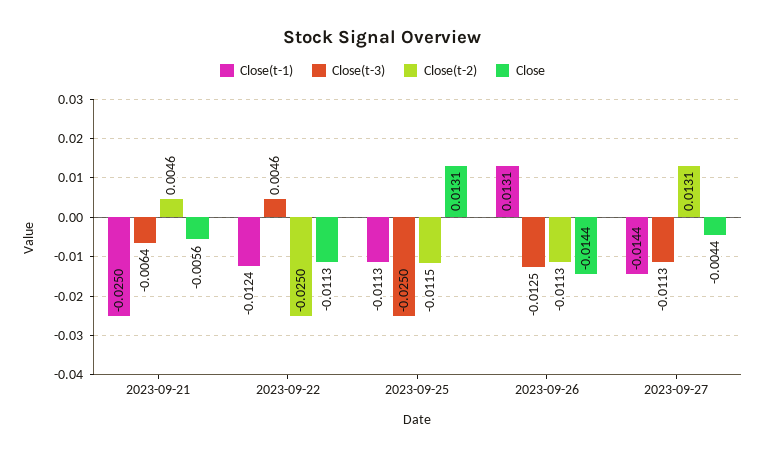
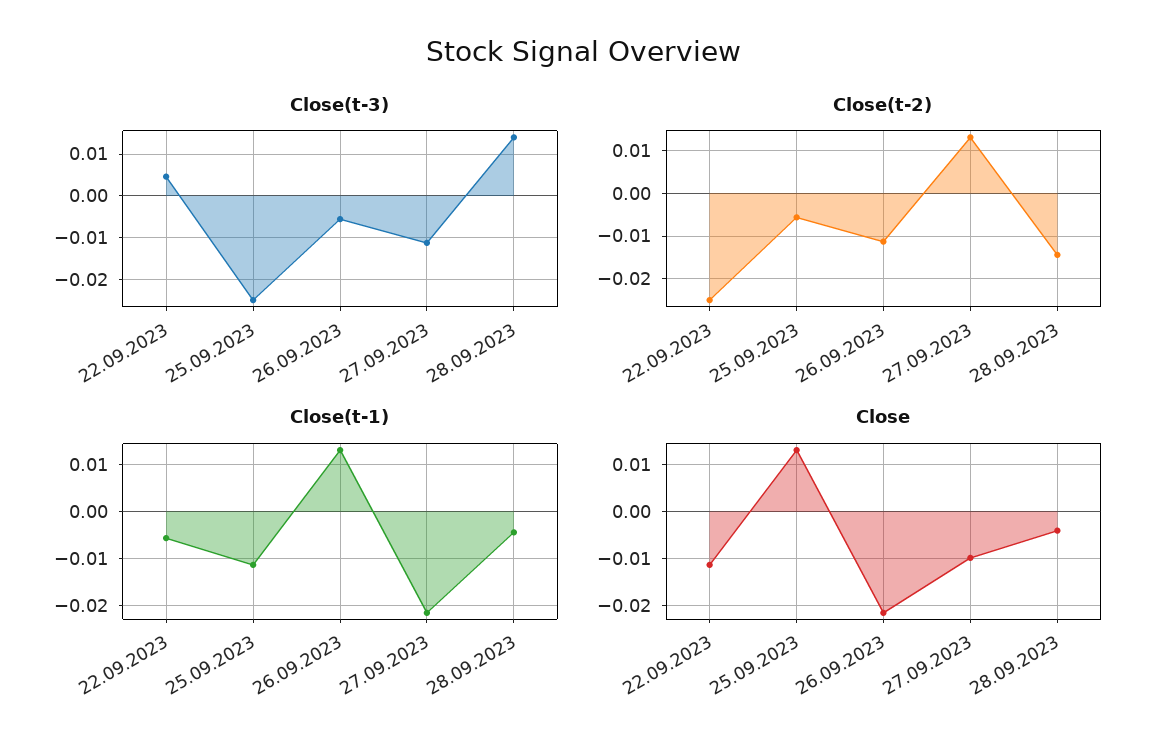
Close(t-1), 2023-09-21: -0.025 -> none
Close(t-3), 2023-09-21: -0.0064 -> none
Close(t-2), 2023-09-21: 0.0046 -> none
Close, 2023-09-21: -0.0056 -> none
Close(t-1), 2023-09-22: -0.0124 -> -0.006
Close(t-2), 2023-09-25: -0.0115 -> -0.006
Close(t-3), 2023-09-26: -0.0125 -> -0.006
Close, 2023-09-26: -0.0144 -> -0.022
Close(t-1), 2023-09-27: -0.0144 -> -0.022
Close, 2023-09-27: -0.0044 -> -0.01
Close(t-3), 28.09.2023: none -> 0.014
Close(t-2), 28.09.2023: none -> -0.014
Close(t-1), 28.09.2023: none -> -0.004
Close, 28.09.2023: none -> -0.004

